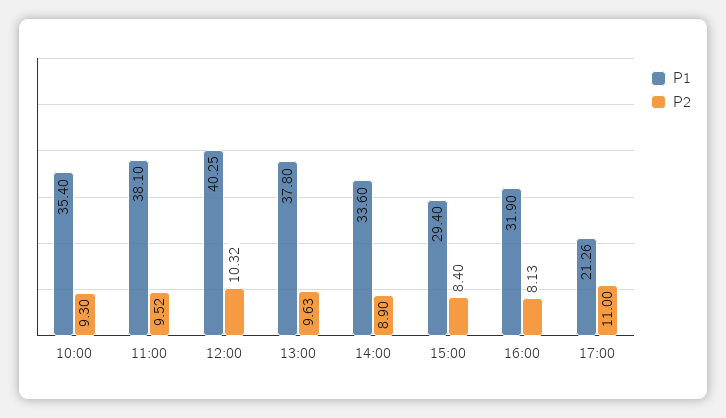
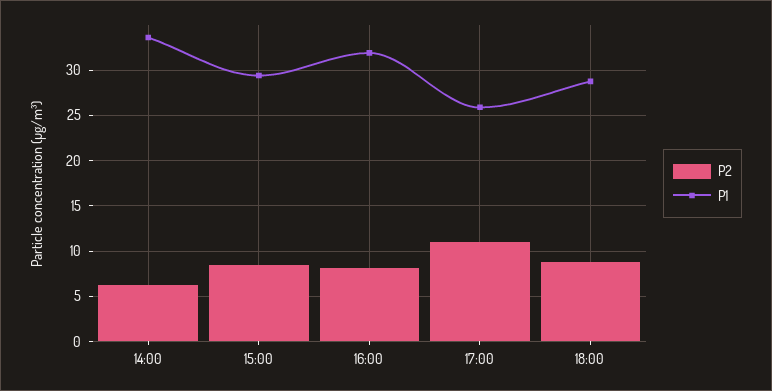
P1, 10:00: 35.4 -> none
P2, 10:00: 9.3 -> none
P1, 11:00: 38.1 -> none
P2, 11:00: 9.52 -> none
P1, 12:00: 40.25 -> none
P2, 12:00: 10.32 -> none
P1, 13:00: 37.8 -> none
P2, 13:00: 9.63 -> none
P2, 14:00: 8.9 -> 6
P1, 17:00: 21.26 -> 26
P2, 18:00: none -> 9
P1, 18:00: none -> 29

